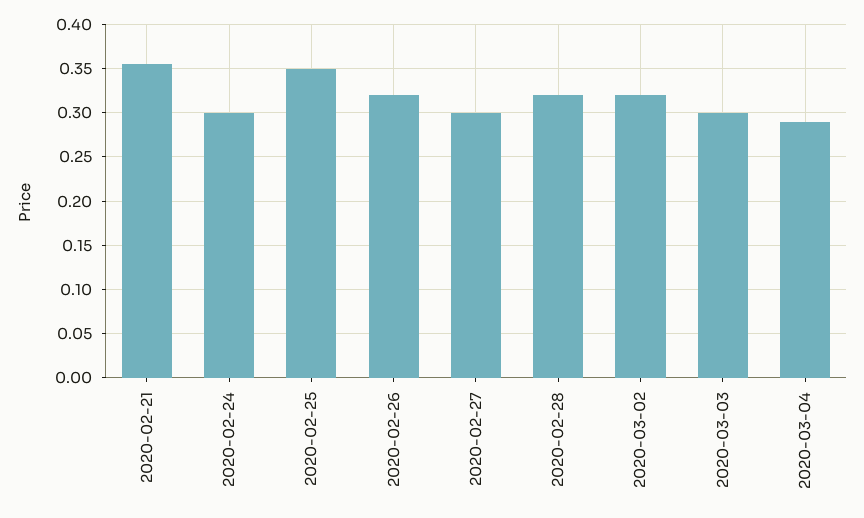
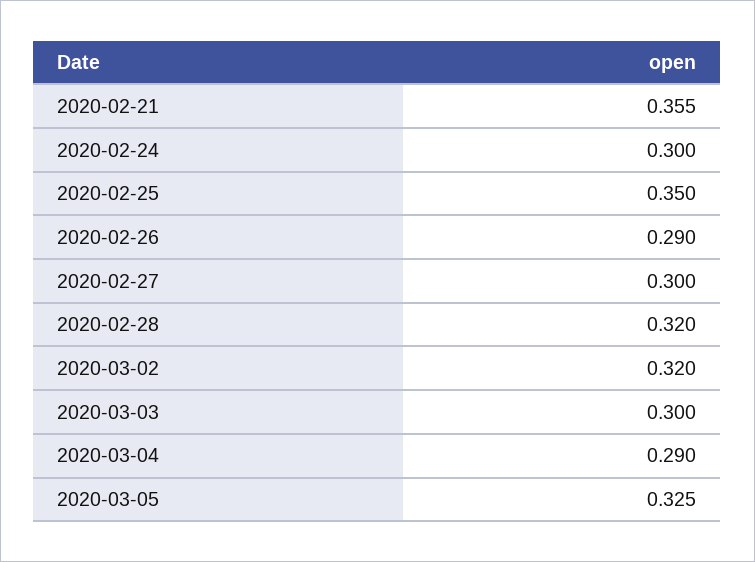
2020-02-26: 0.32 -> 0.29
2020-03-05: none -> 0.325

